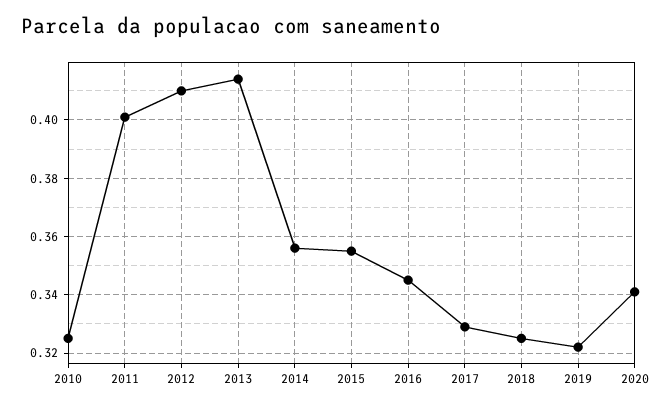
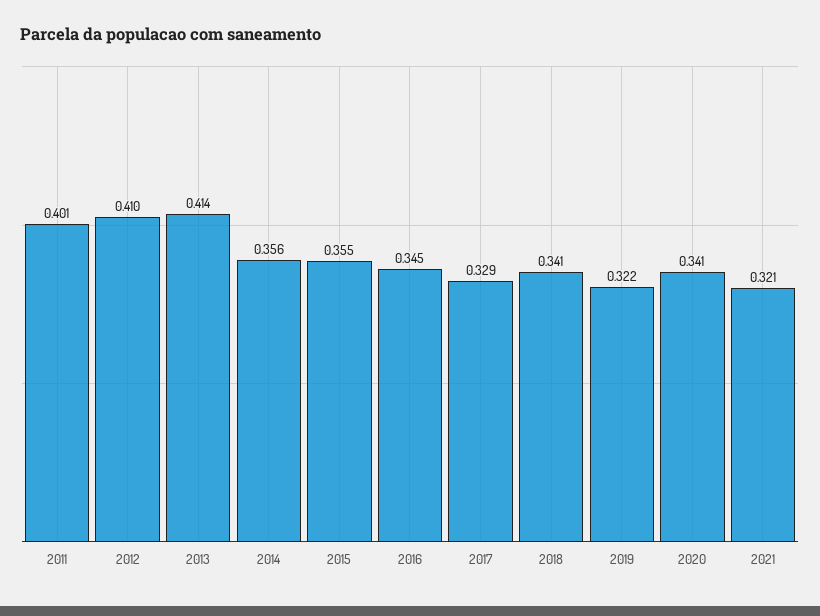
2010: 0.325 -> none
2018: 0.325 -> 0.341
2021: none -> 0.321

